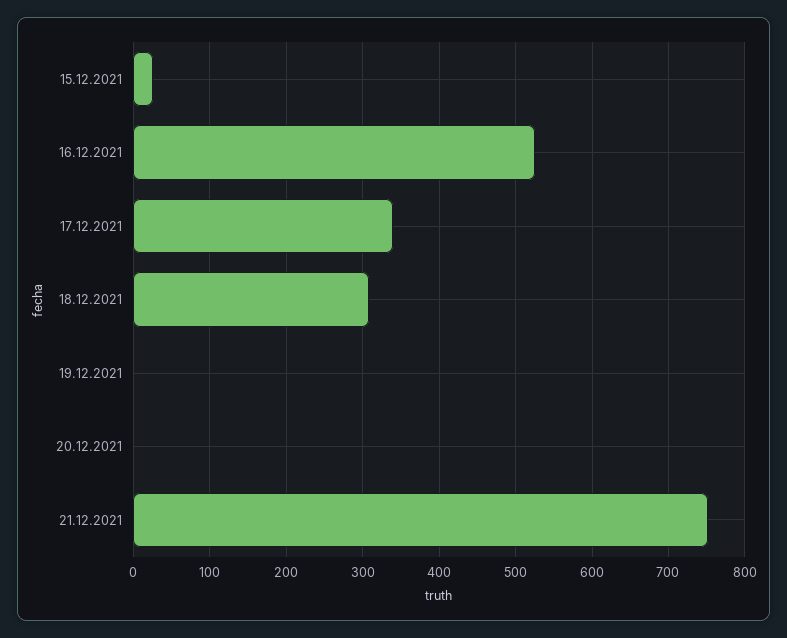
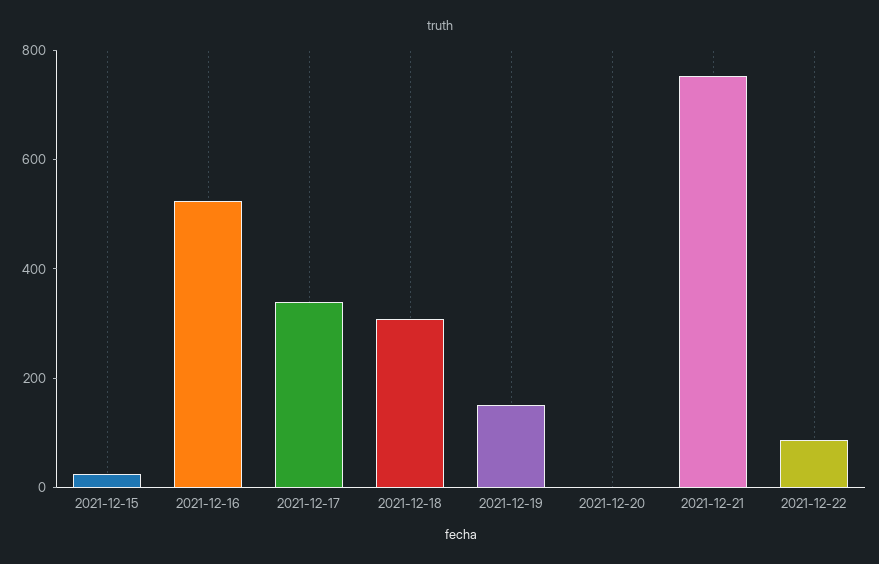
19.12.2021: 0 -> 150
2021-12-22: none -> 100

